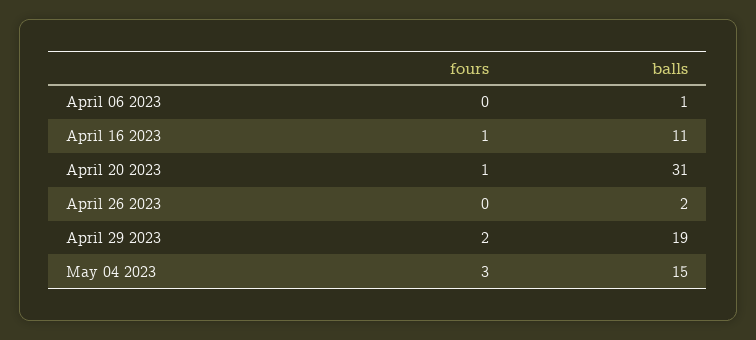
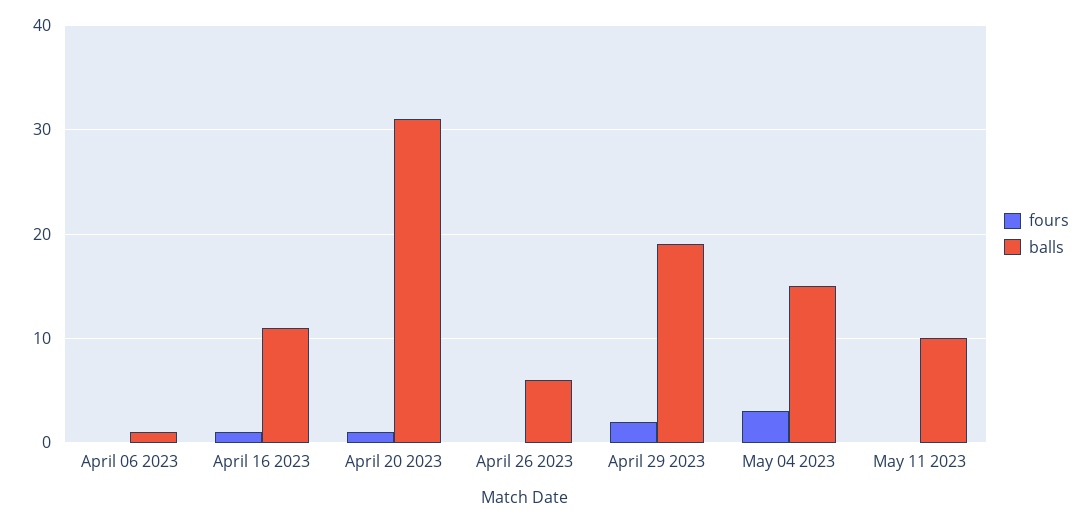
balls, April 26 2023: 2 -> 6
fours, May 11 2023: none -> 0
balls, May 11 2023: none -> 10

